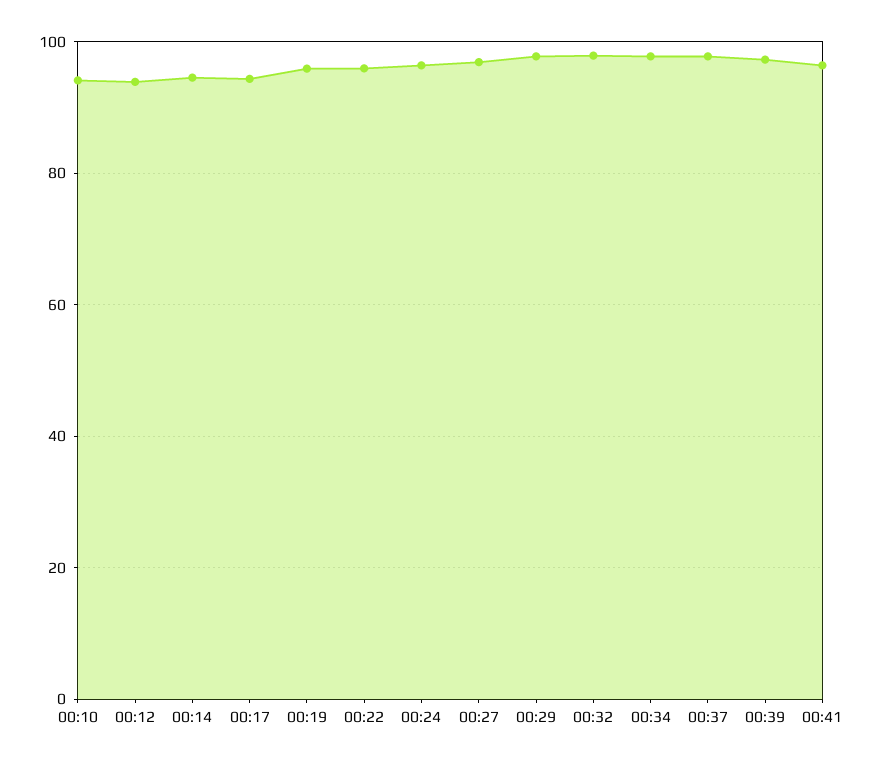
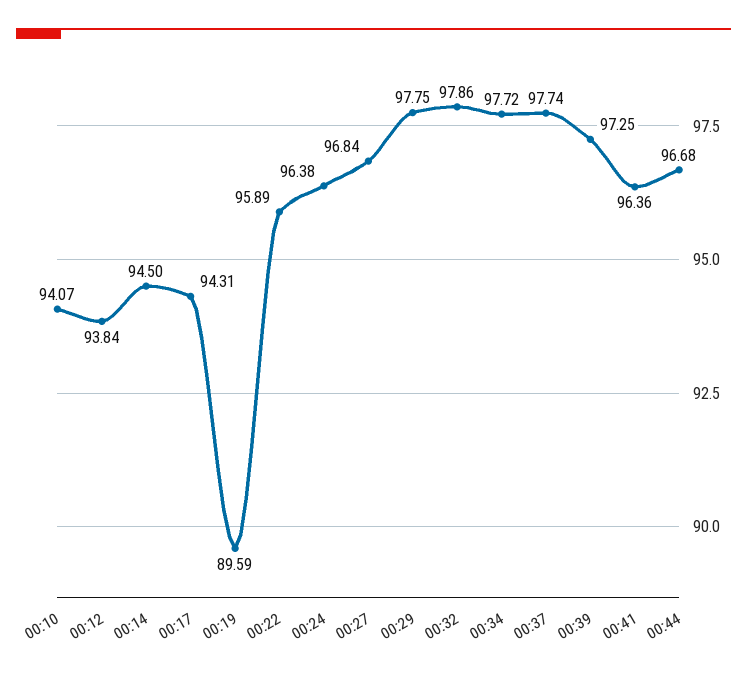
00:19: 96 -> 89.59
00:44: none -> 96.68

